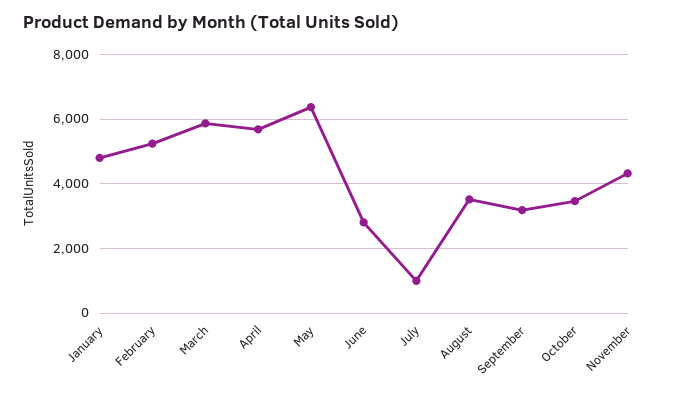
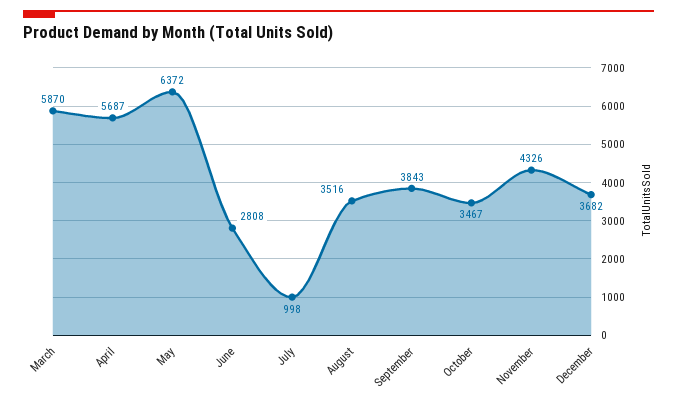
January: 4800 -> none
February: 5200 -> none
September: 3200 -> 3843
December: none -> 3682

